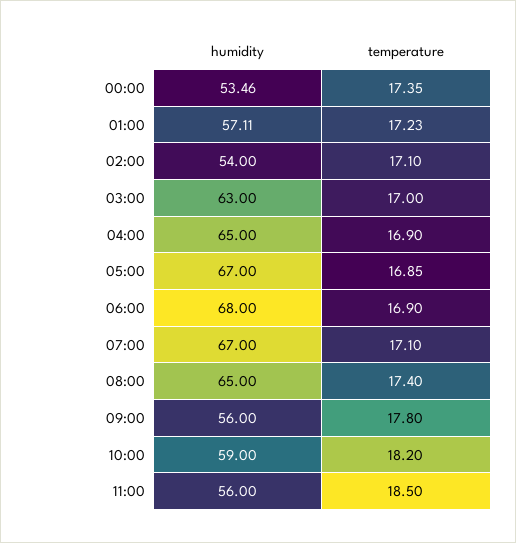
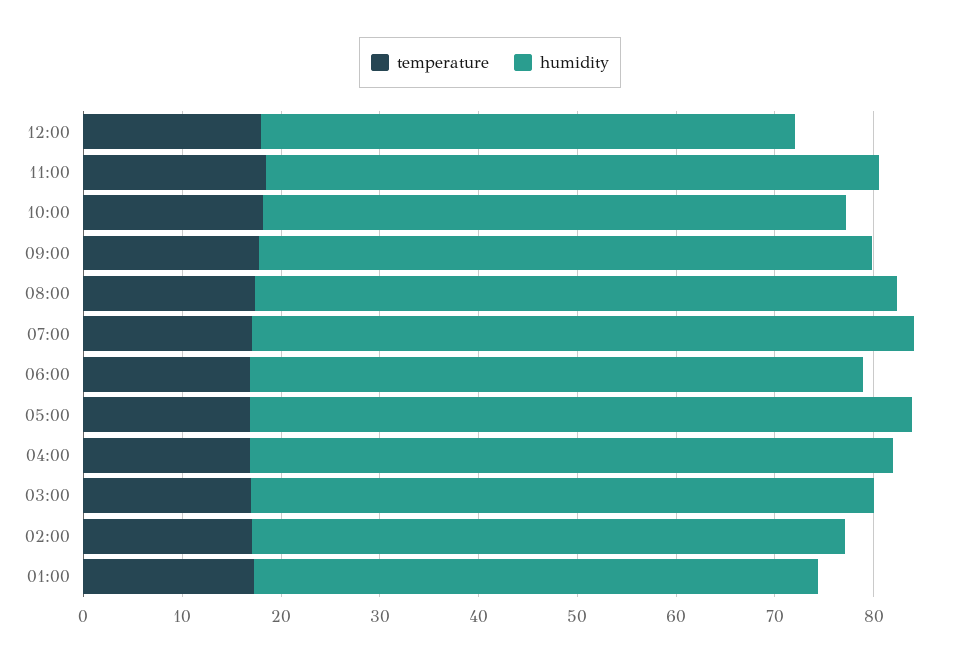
humidity, 00:00: 53.46 -> none
temperature, 00:00: 17.35 -> none
humidity, 02:00: 54 -> 60
humidity, 06:00: 68 -> 62
humidity, 09:00: 56 -> 62
humidity, 11:00: 56 -> 62
temperature, 12:00: none -> 18
humidity, 12:00: none -> 54

